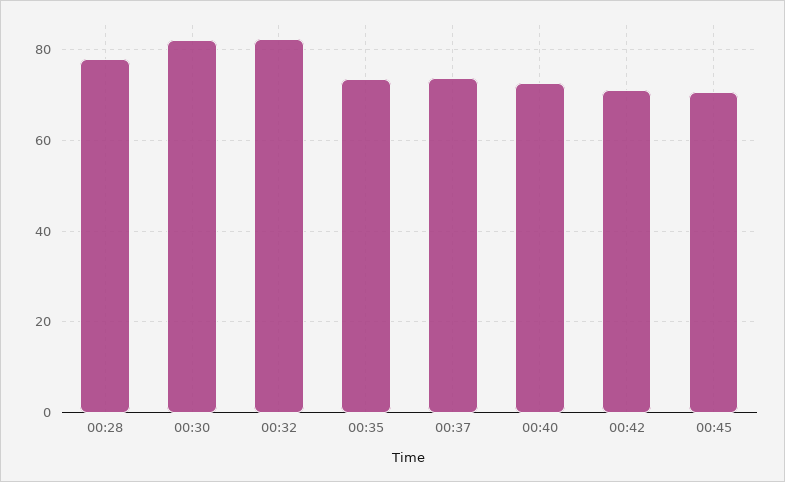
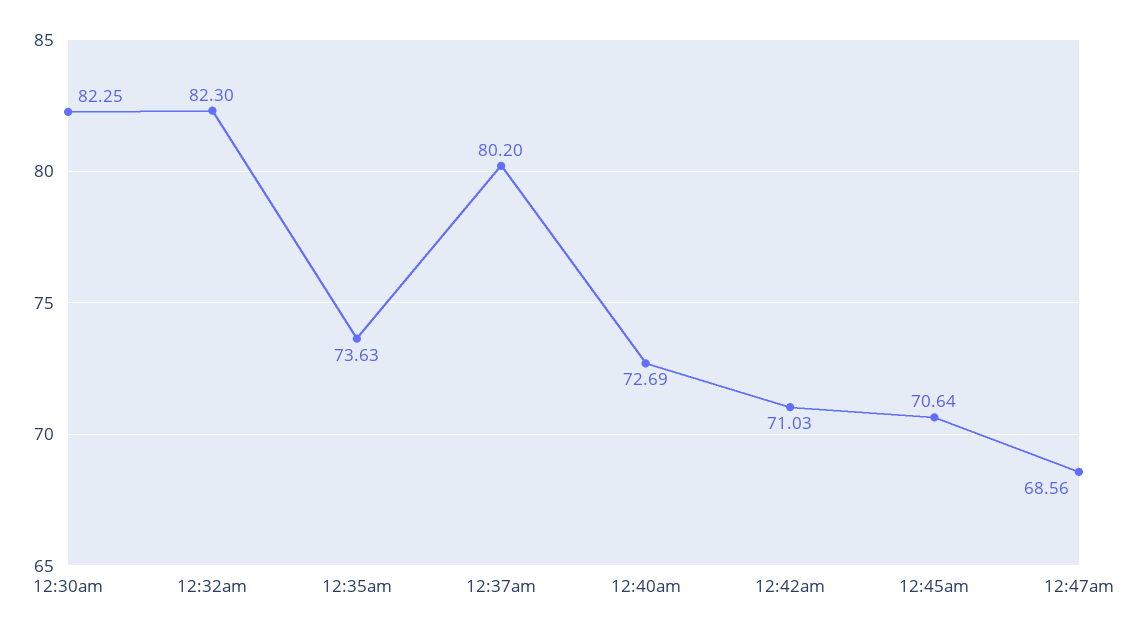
00:28: 78 -> none
00:37: 74 -> 80.2
12:47am: none -> 68.56

